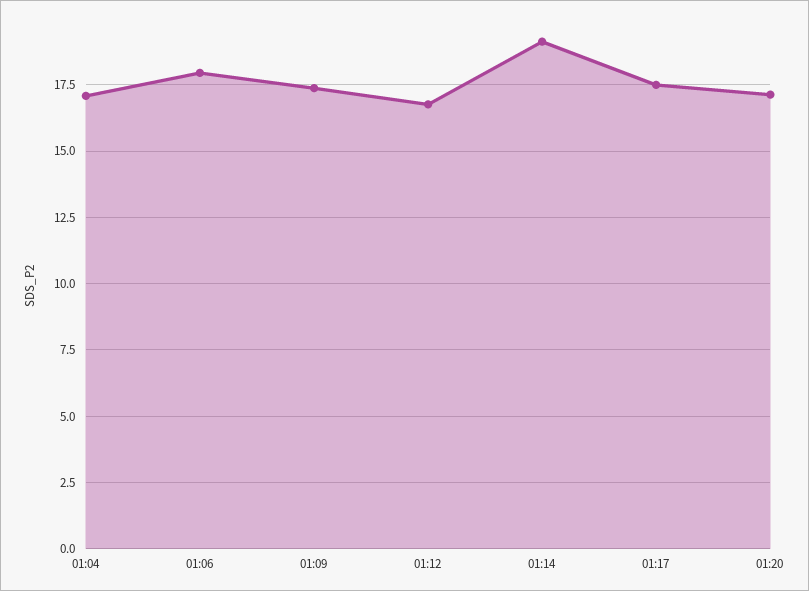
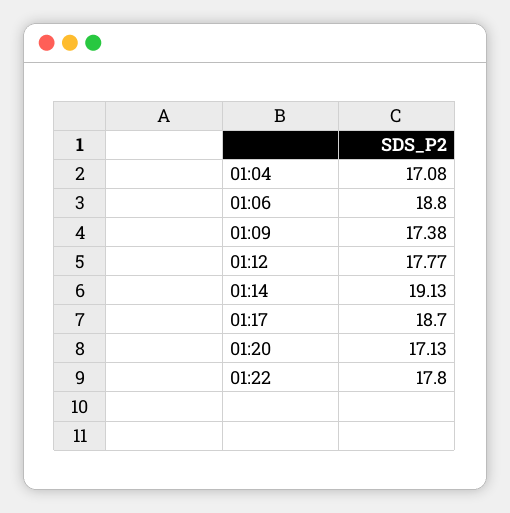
01:06: 18 -> 18.8
01:12: 16.75 -> 17.77
01:17: 17.5 -> 18.7
01:22: none -> 17.8

